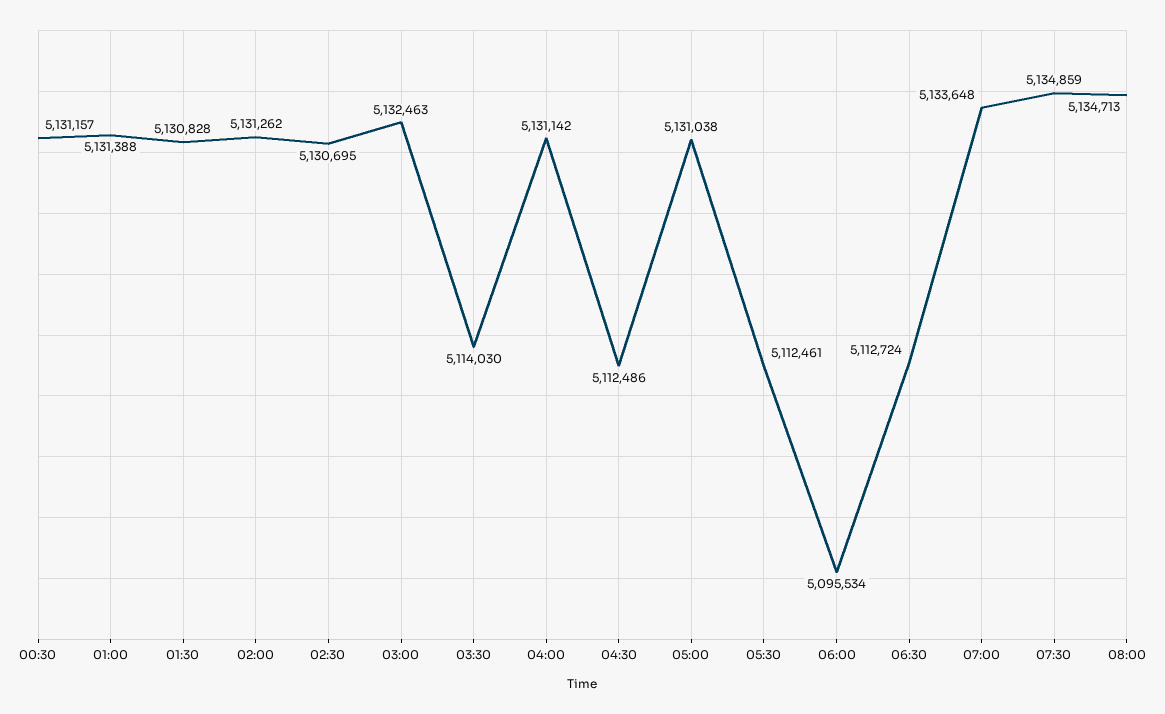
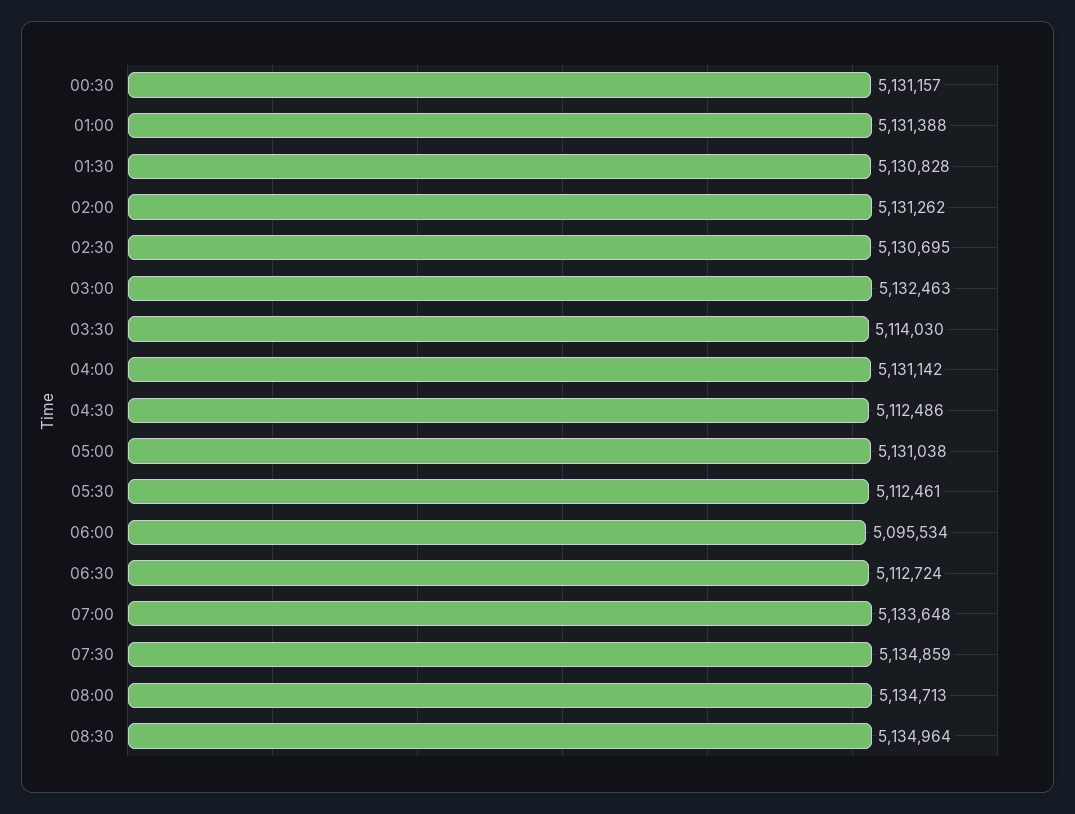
08:30: none -> 5134964

